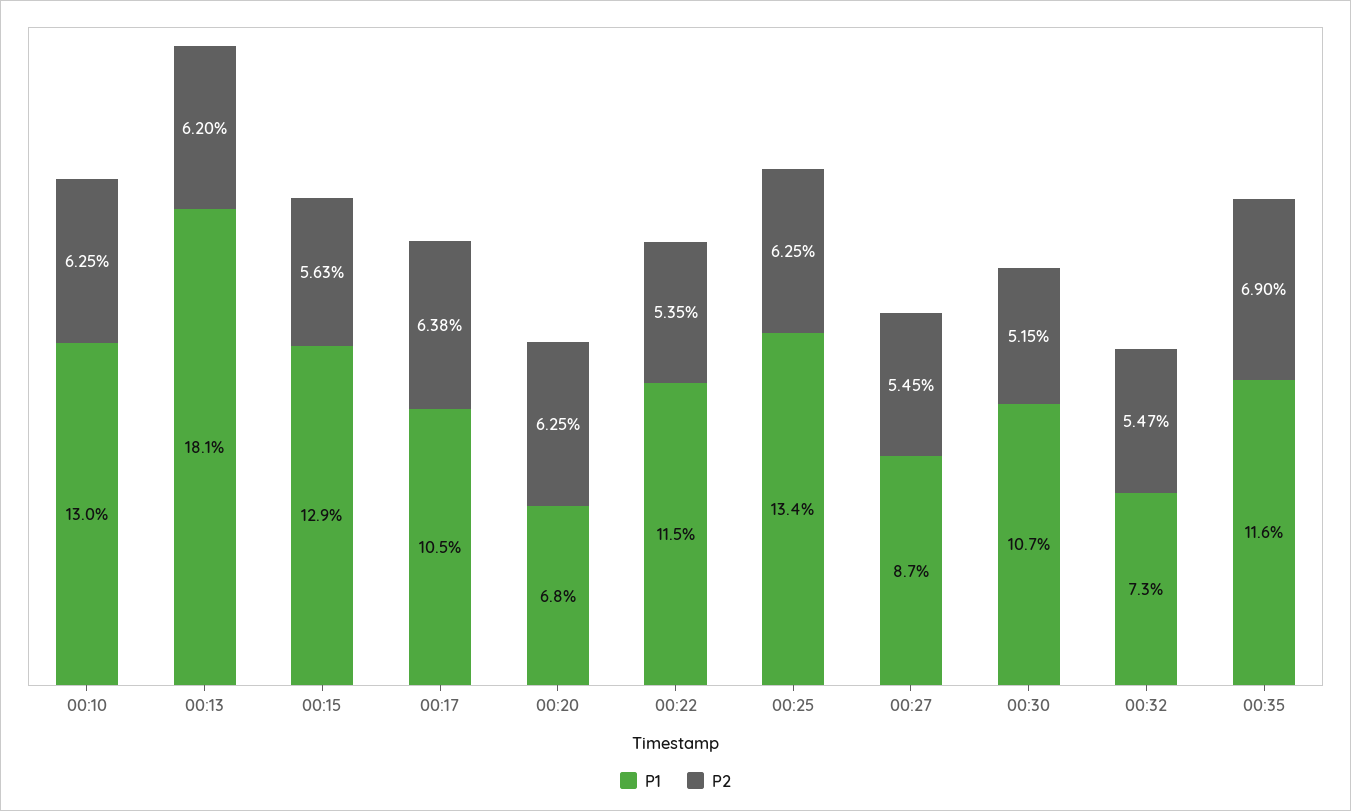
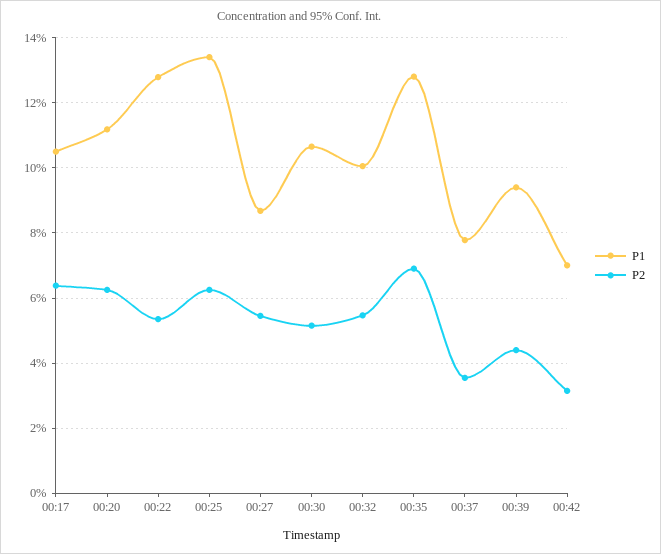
P1, 00:10: 13 -> none
P2, 00:10: 6.25 -> none
P1, 00:13: 18.1 -> none
P2, 00:13: 6.2 -> none
P1, 00:15: 12.9 -> none
P2, 00:15: 5.63 -> none
P1, 00:20: 6.8 -> 11.2
P1, 00:22: 11.5 -> 12.8
P1, 00:32: 7.3 -> 10
P1, 00:35: 11.6 -> 12.8
P1, 00:37: none -> 7.8
P2, 00:37: none -> 3.6
P1, 00:39: none -> 9.4
P2, 00:39: none -> 4.4
P1, 00:42: none -> 7
P2, 00:42: none -> 3.2

